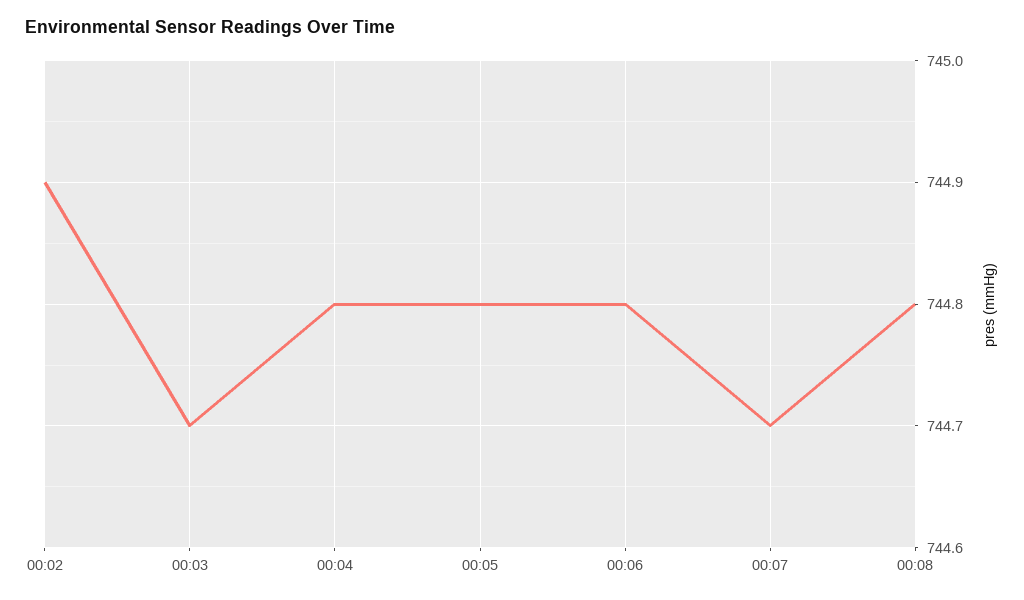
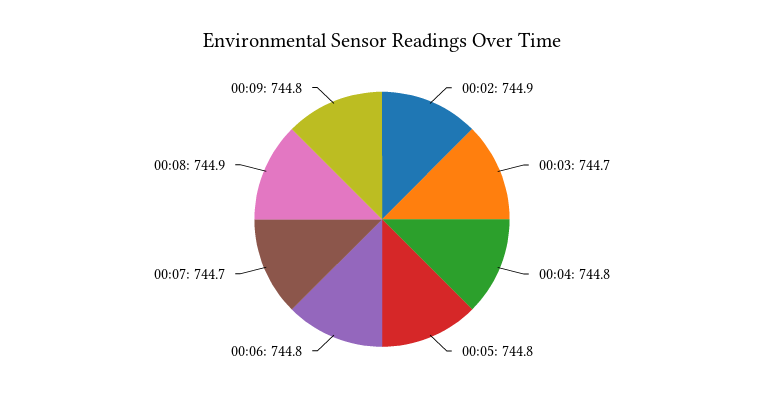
00:08: 744.8 -> 744.9
00:09: none -> 744.8

